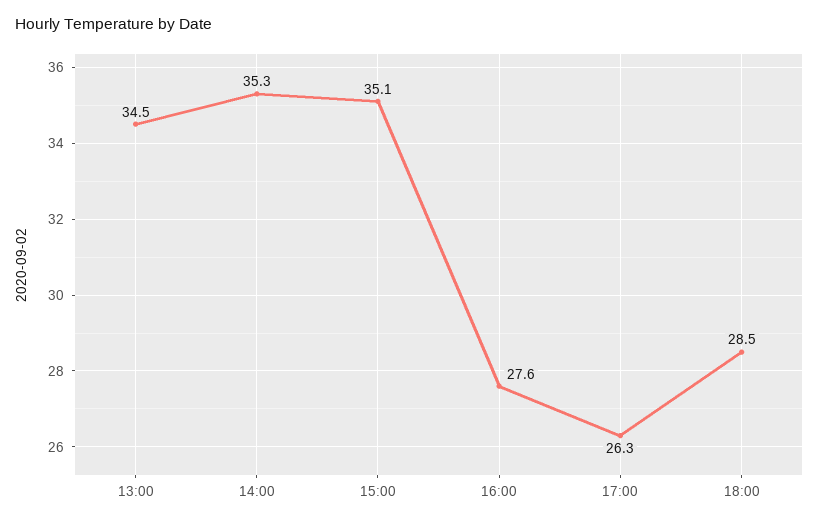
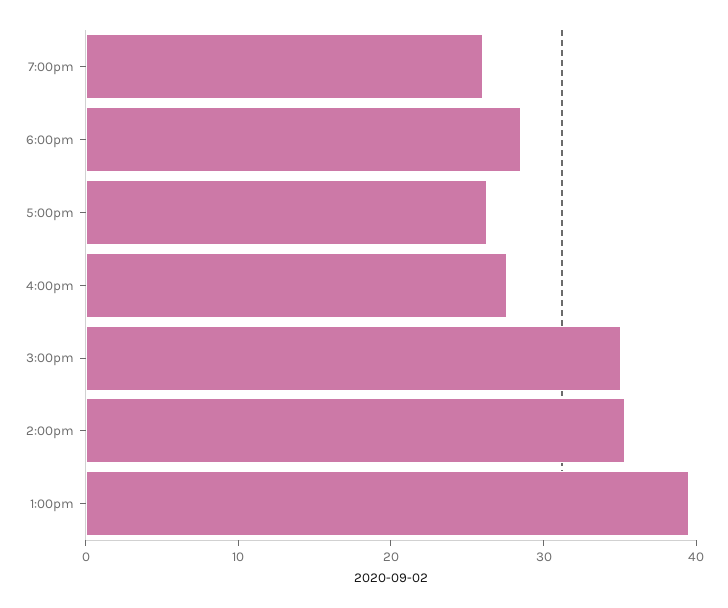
13:00: 34.5 -> 40
7:00pm: none -> 26

